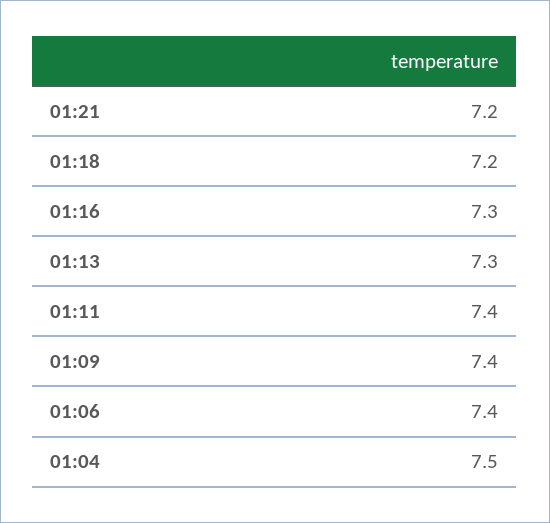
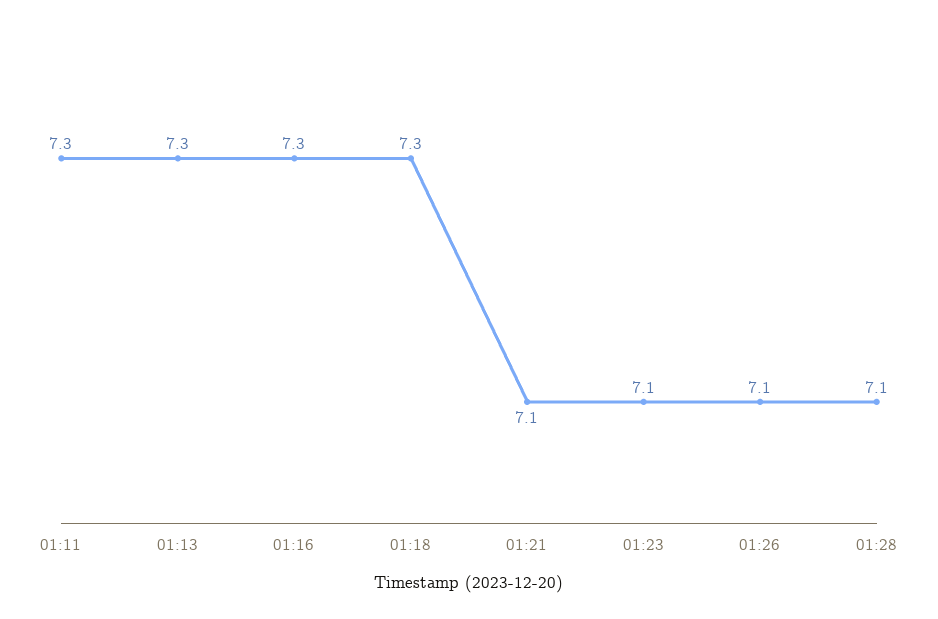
01:21: 7.2 -> 7.1
01:18: 7.2 -> 7.3
01:11: 7.4 -> 7.3
01:09: 7.4 -> none
01:06: 7.4 -> none
01:04: 7.5 -> none
01:23: none -> 7.1
01:26: none -> 7.1
01:28: none -> 7.1

